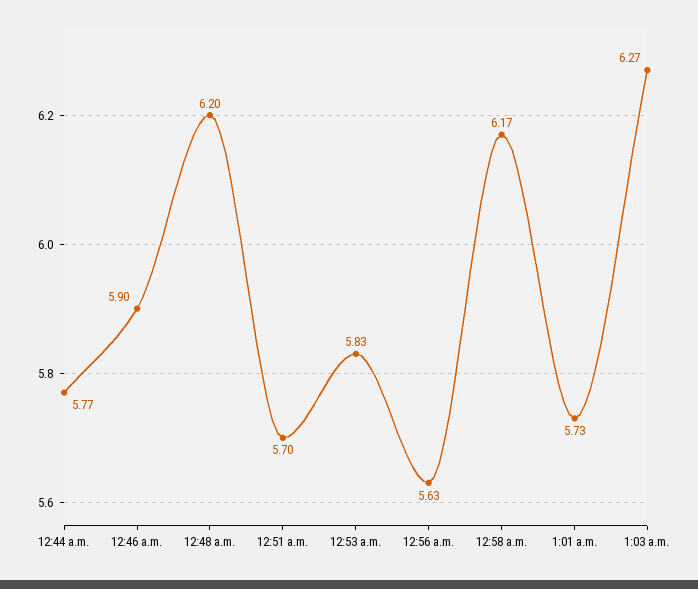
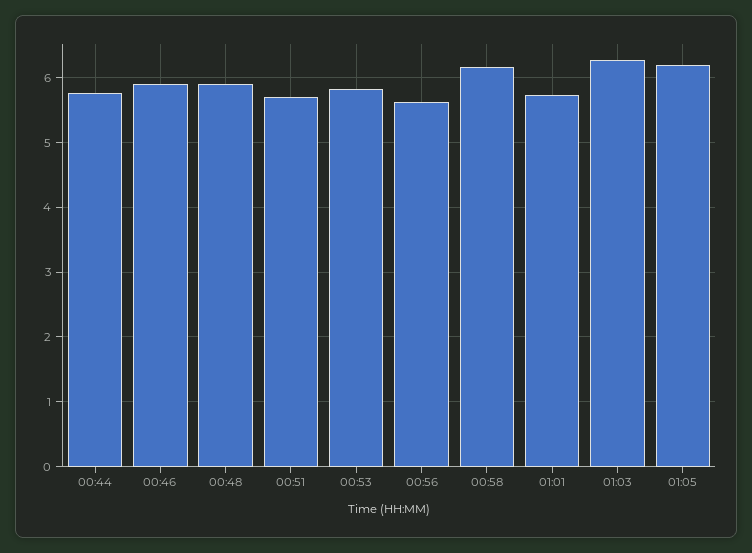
12:48 a.m.: 6.2 -> 5.9
01:05: none -> 6.2

